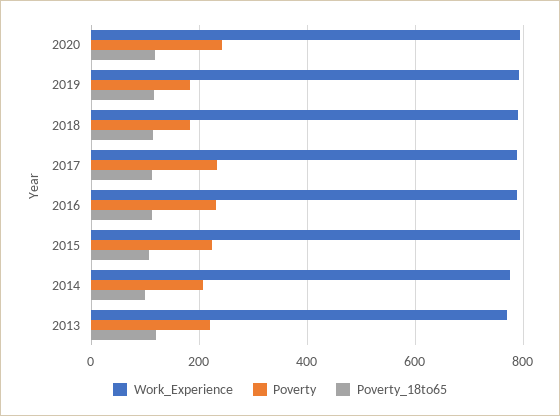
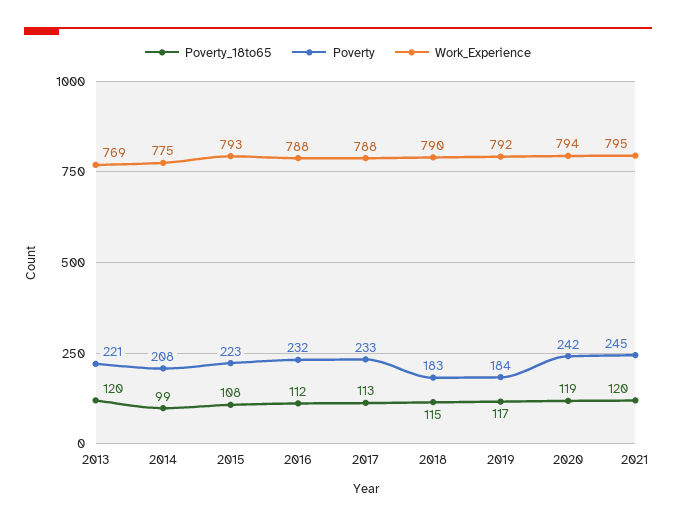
Poverty_18to65, 2021: none -> 120
Poverty, 2021: none -> 245
Work_Experience, 2021: none -> 795

